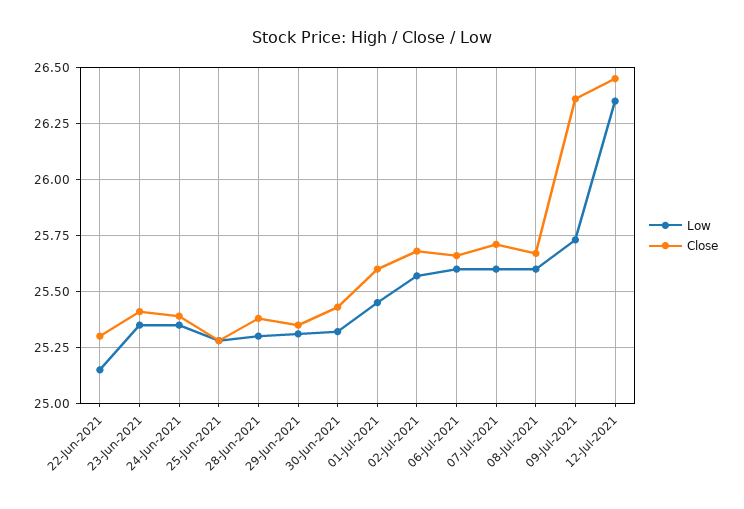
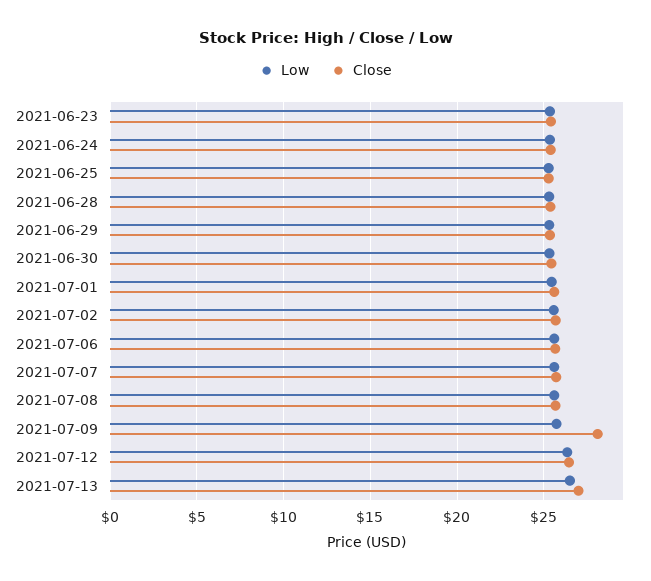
Low, 22-Jun-2021: 25.15 -> none
Close, 22-Jun-2021: 25.3 -> none
Close, 09-Jul-2021: 26.35 -> 28
Low, 2021-07-13: none -> 26.5
Close, 2021-07-13: none -> 27

